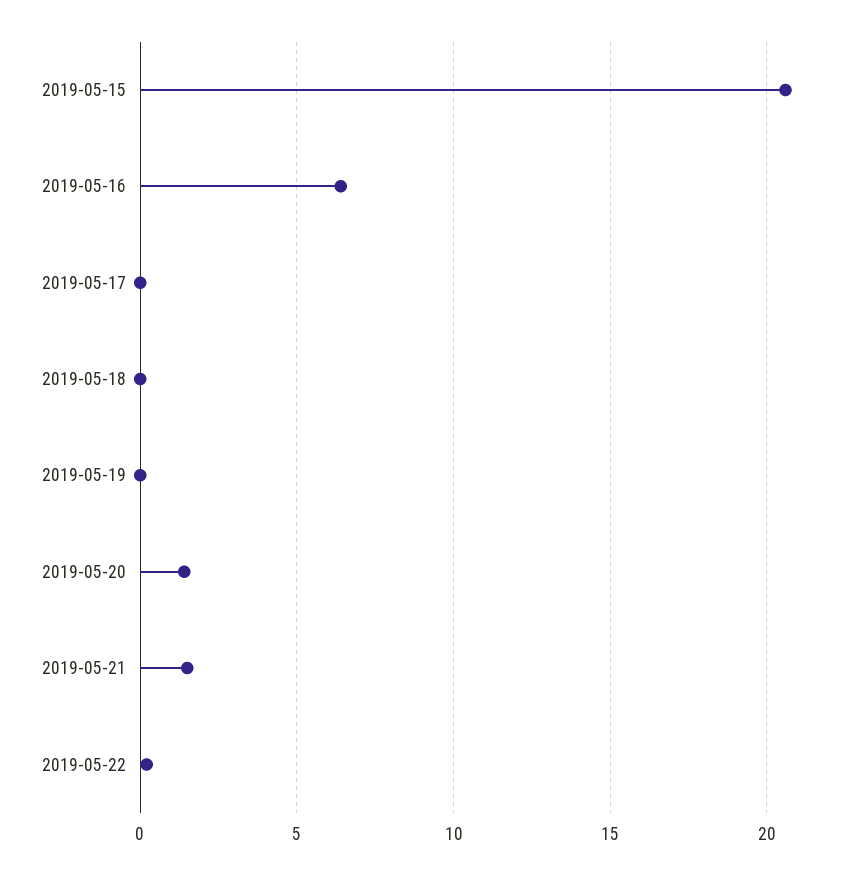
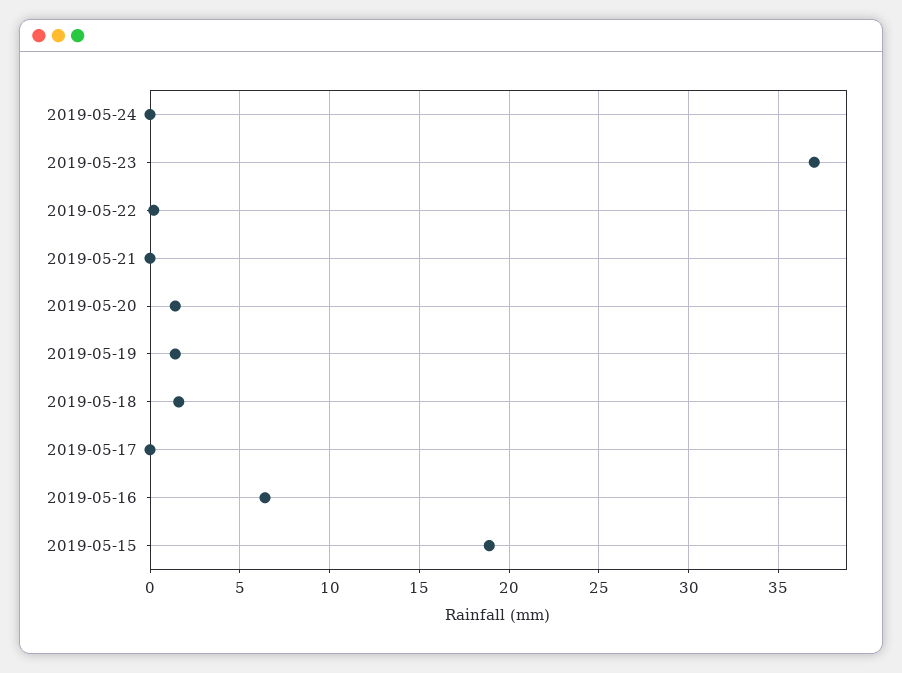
2019-05-15: 20.5 -> 19
2019-05-18: 0 -> 1.5
2019-05-19: 0 -> 1.5
2019-05-21: 1.5 -> 0
2019-05-24: none -> 0
2019-05-23: none -> 37

